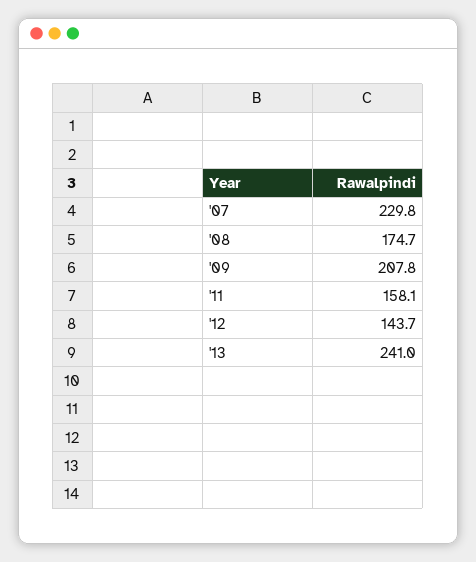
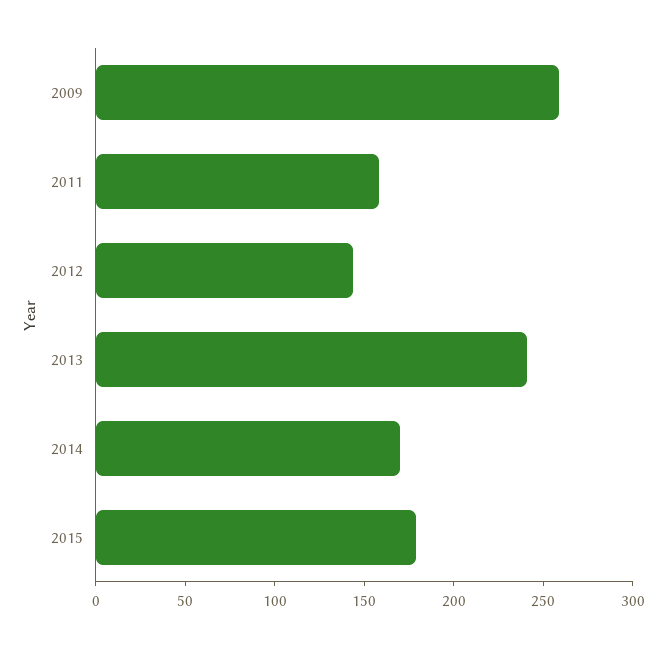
'07: 229.8 -> none
'08: 174.7 -> none
'09: 207.8 -> 260
2014: none -> 170
2015: none -> 180

